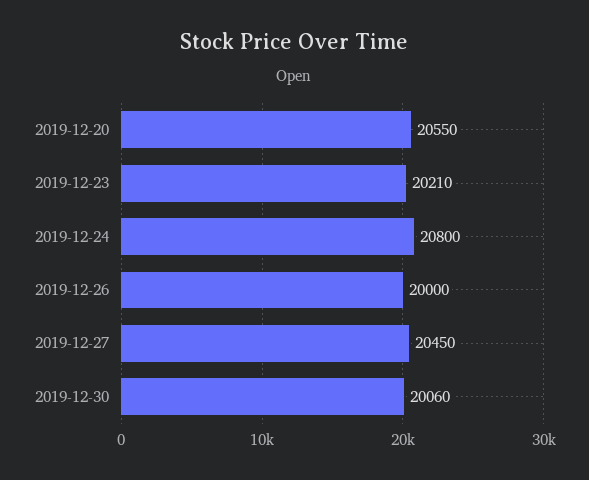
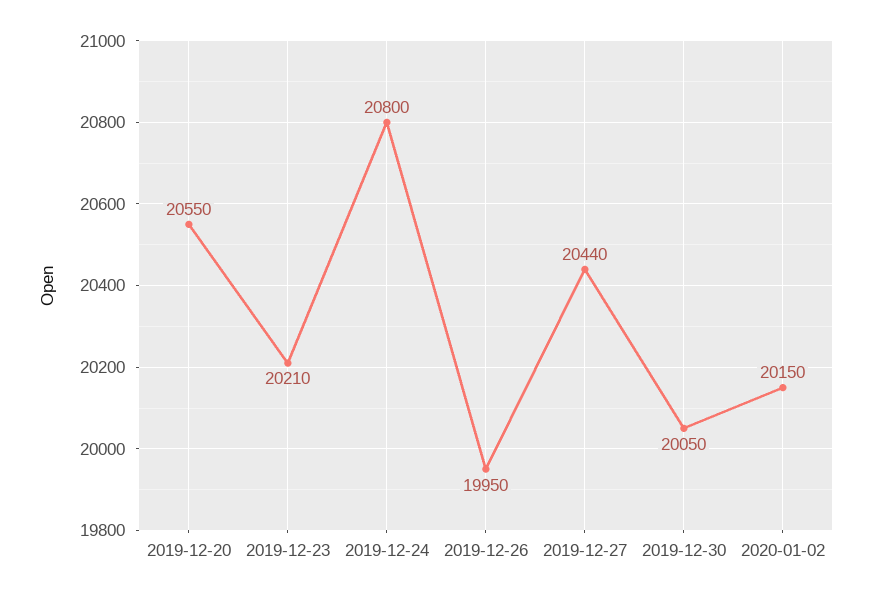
2019-12-26: 20000 -> 19950
2019-12-27: 20450 -> 20440
2019-12-30: 20060 -> 20050
2020-01-02: none -> 20150

